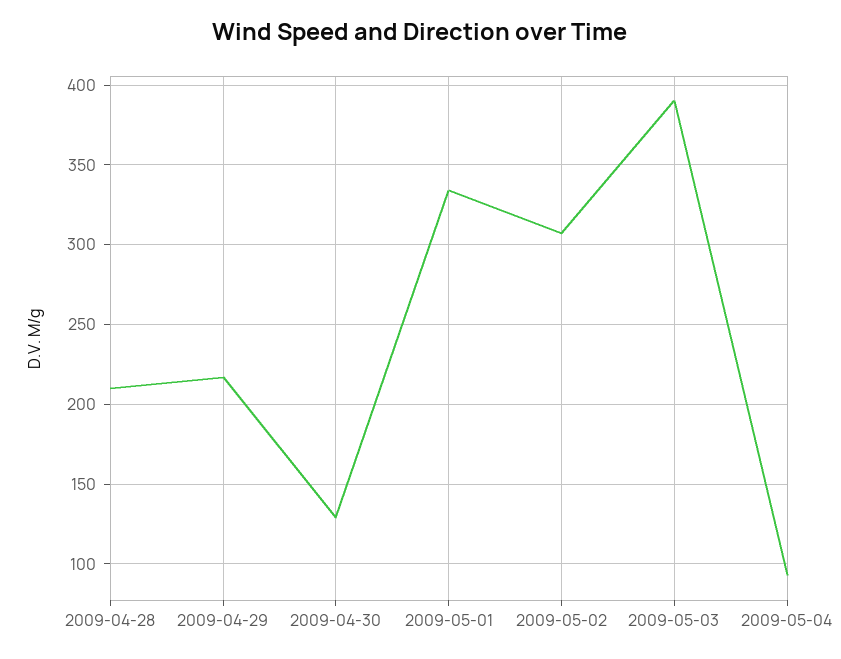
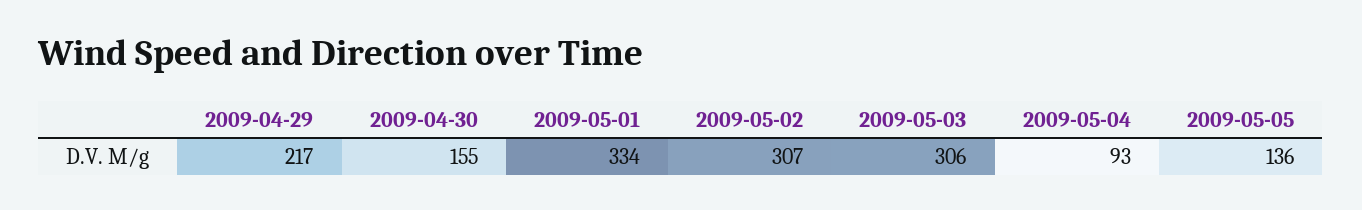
2009-04-28: 210 -> none
2009-04-30: 130 -> 155
2009-05-03: 390 -> 306
2009-05-05: none -> 136

